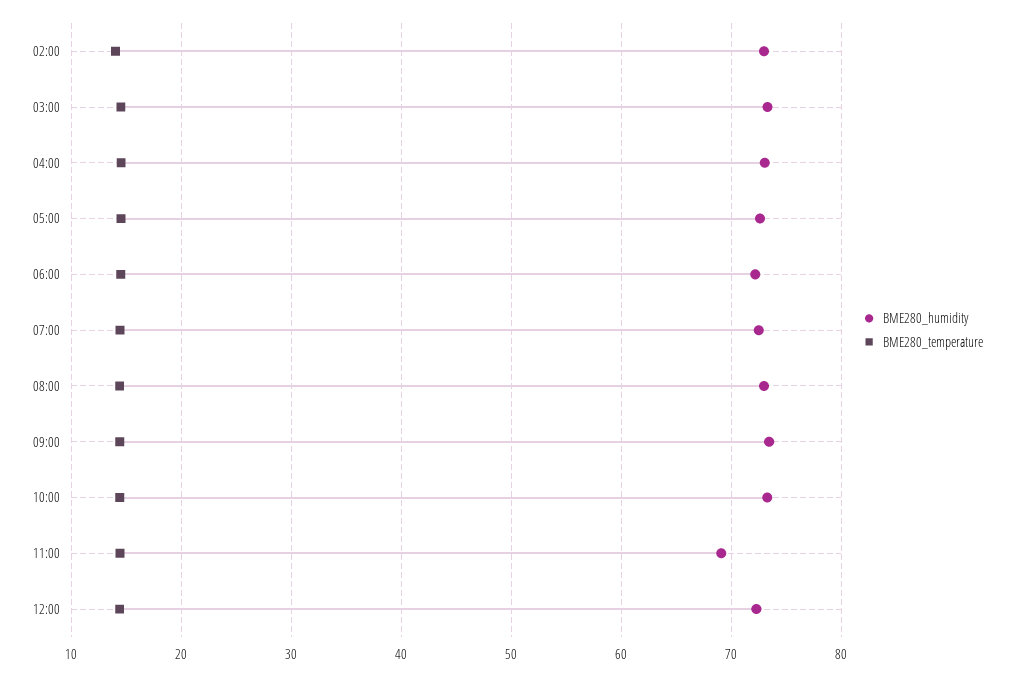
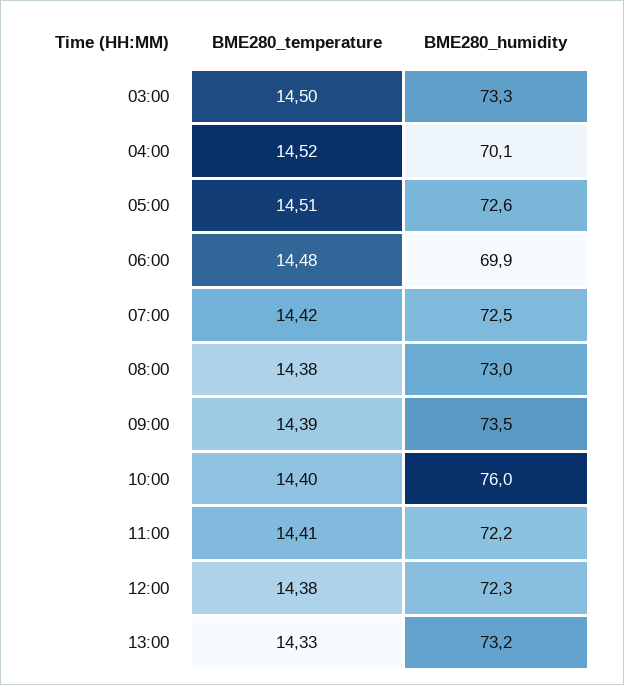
BME280_humidity, 02:00: 73 -> none
BME280_temperature, 02:00: 14 -> none
BME280_humidity, 04:00: 73 -> 70.1
BME280_humidity, 06:00: 72 -> 69.9
BME280_humidity, 10:00: 73 -> 76
BME280_humidity, 11:00: 69 -> 72.2
BME280_temperature, 13:00: none -> 14.33
BME280_humidity, 13:00: none -> 73.2

